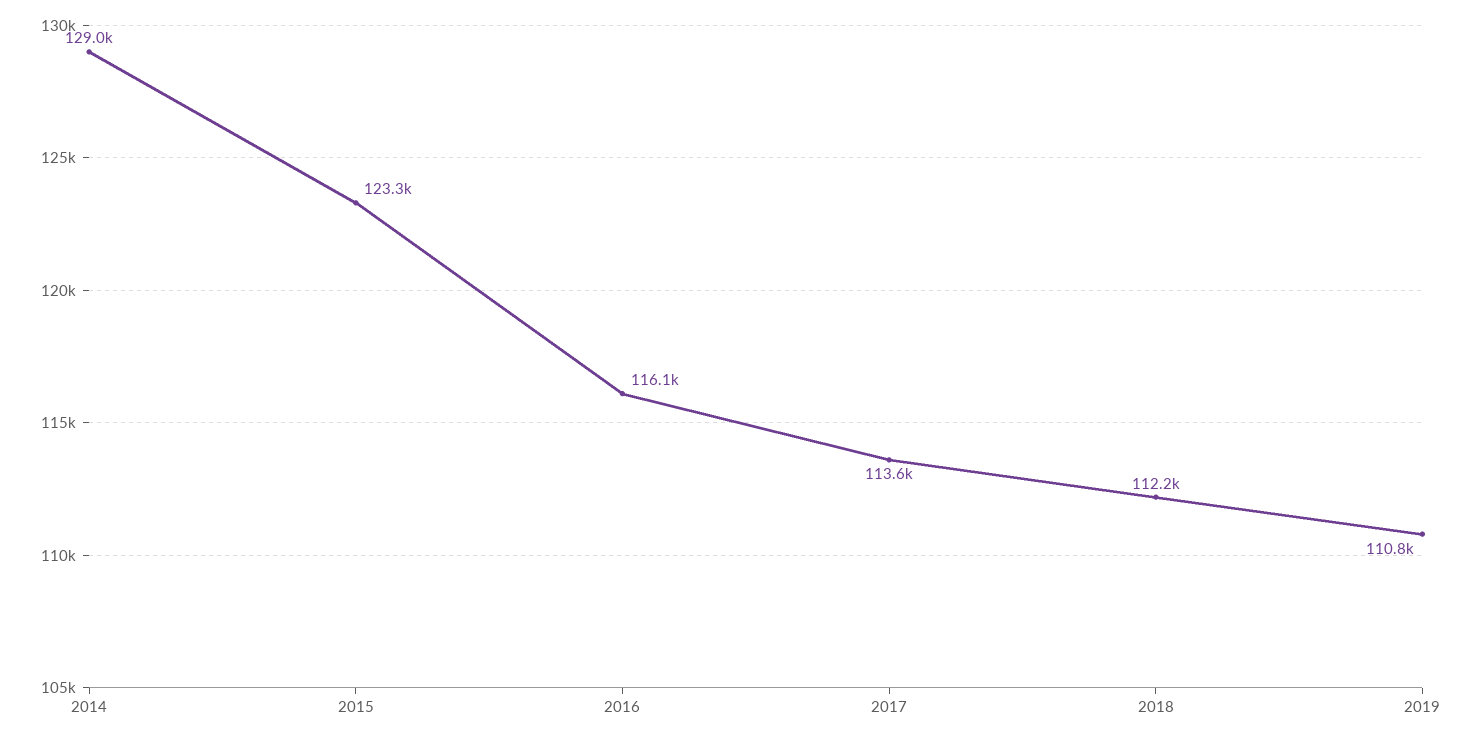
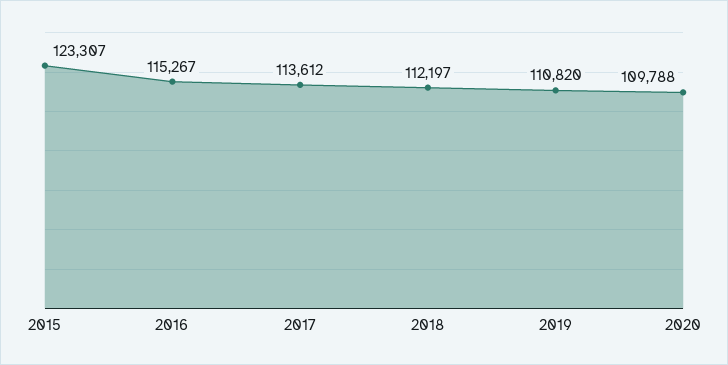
2014: 129000 -> none
2016: 116100 -> 115267
2020: none -> 109788

